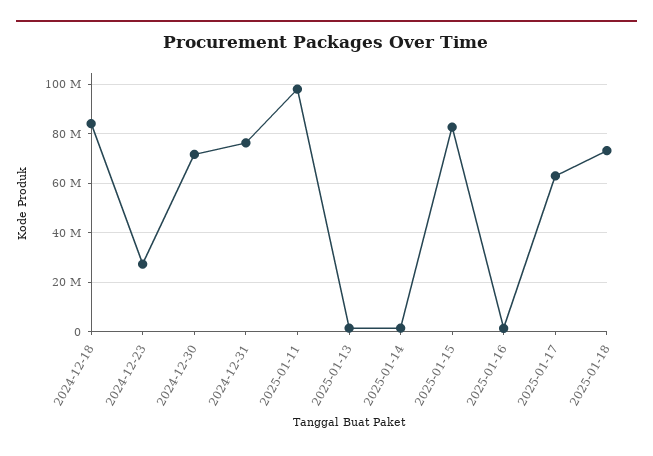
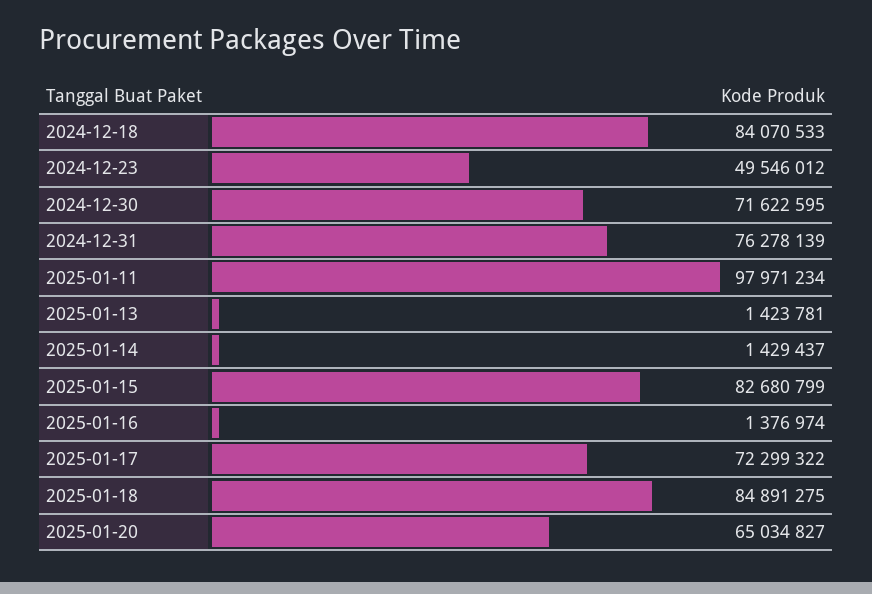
2024-12-23: 27500000 -> 49546012
2025-01-17: 62500000 -> 72299322
2025-01-18: 72500000 -> 84891275
2025-01-20: none -> 65034827

